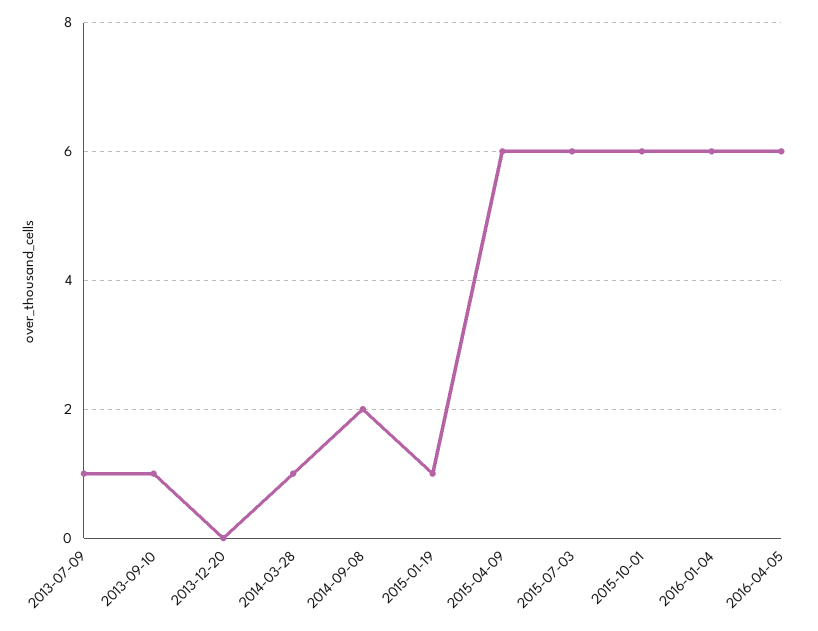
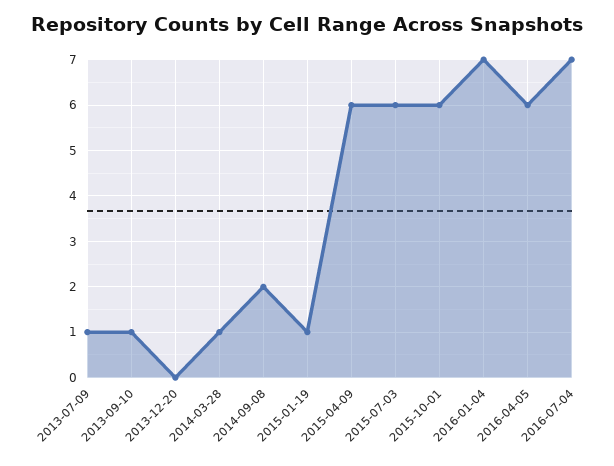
2016-01-04: 6 -> 7
2016-07-04: none -> 7

